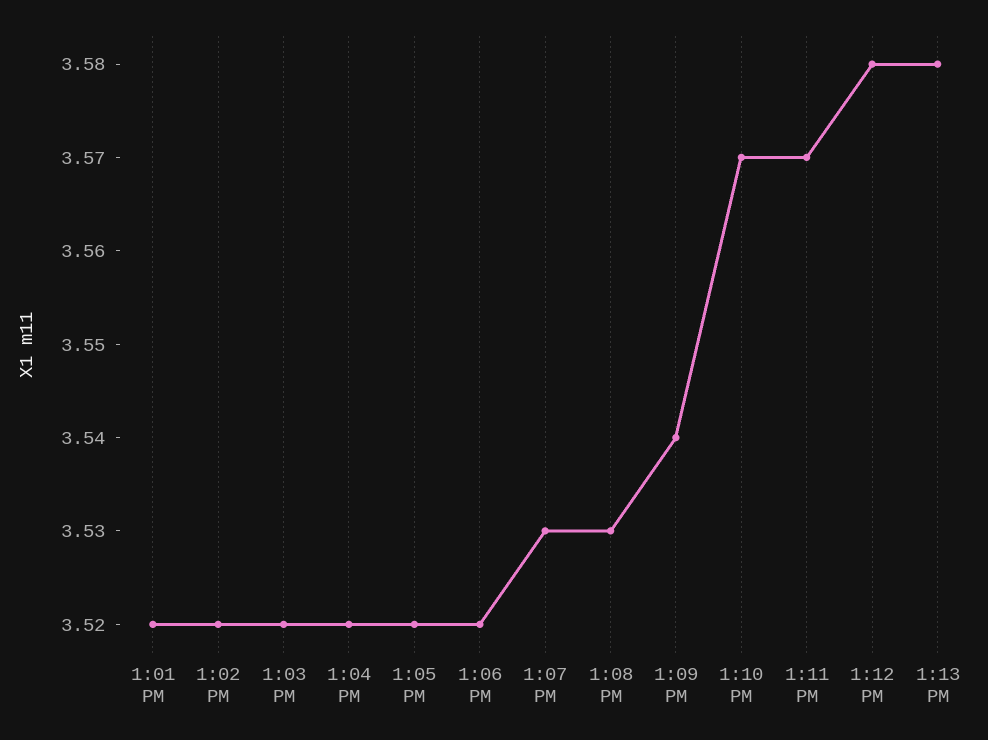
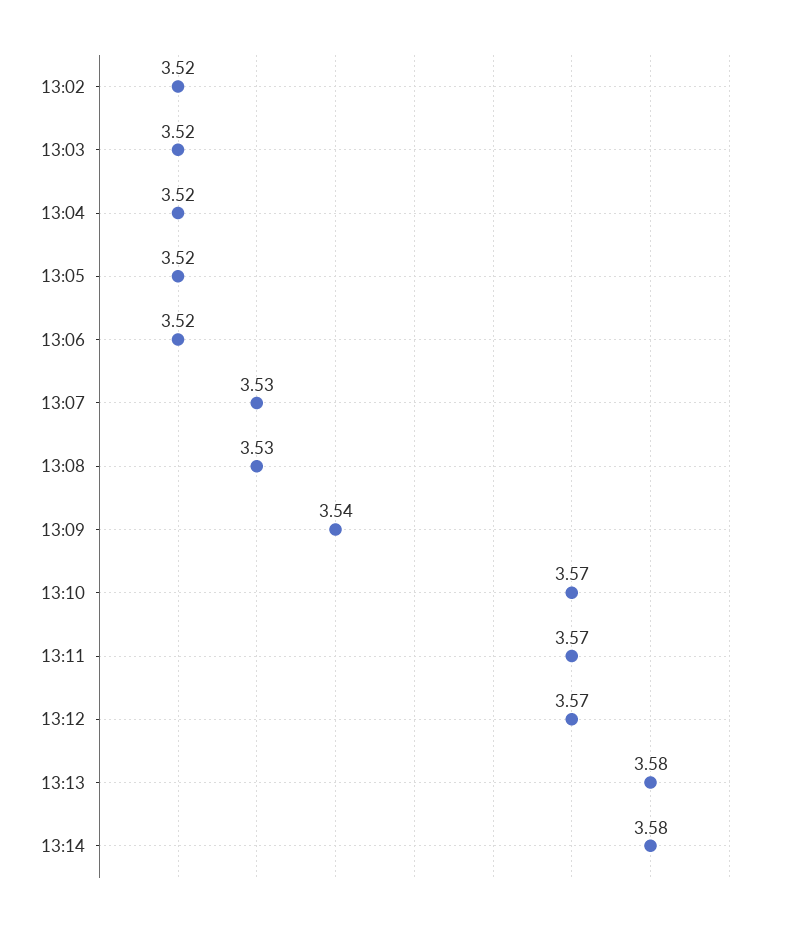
1:01 PM: 3.52 -> none
1:12 PM: 3.58 -> 3.57
13:14: none -> 3.58

